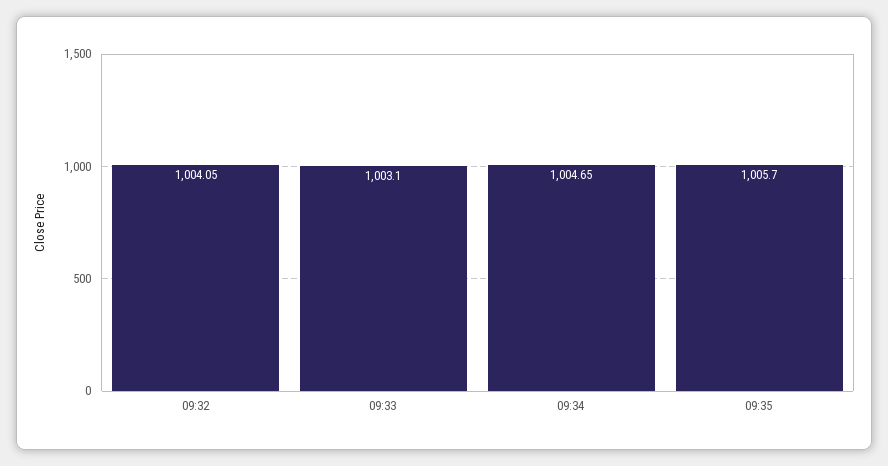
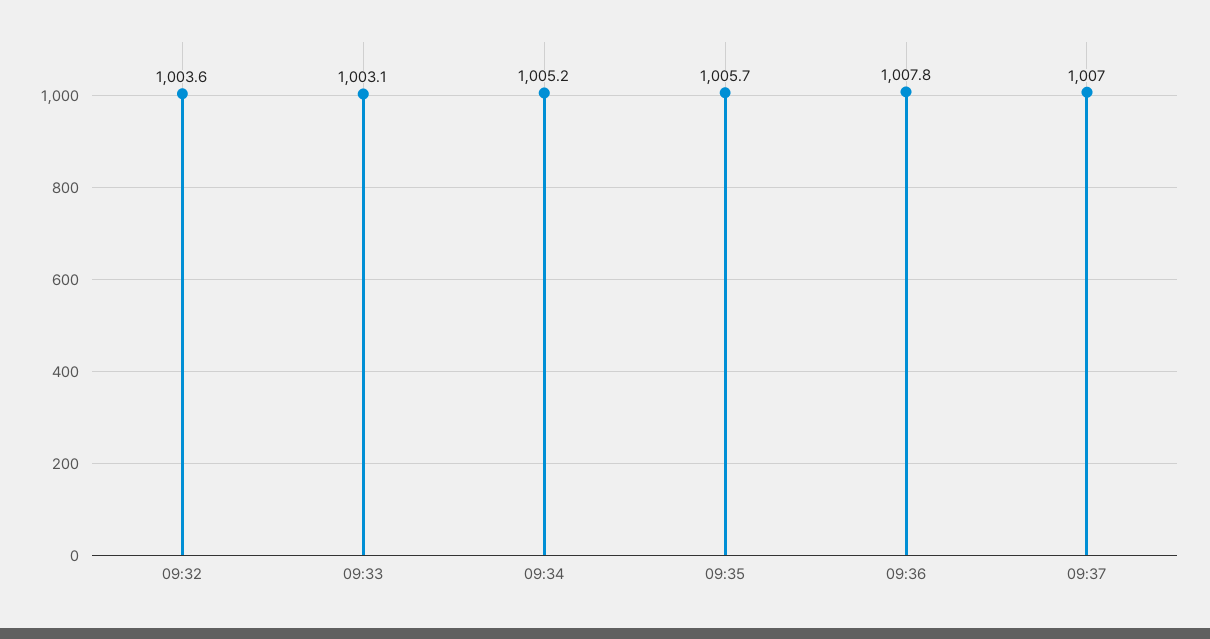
09:32: 1004.05 -> 1003.6
09:34: 1004.65 -> 1005.2
09:36: none -> 1007.8
09:37: none -> 1007

